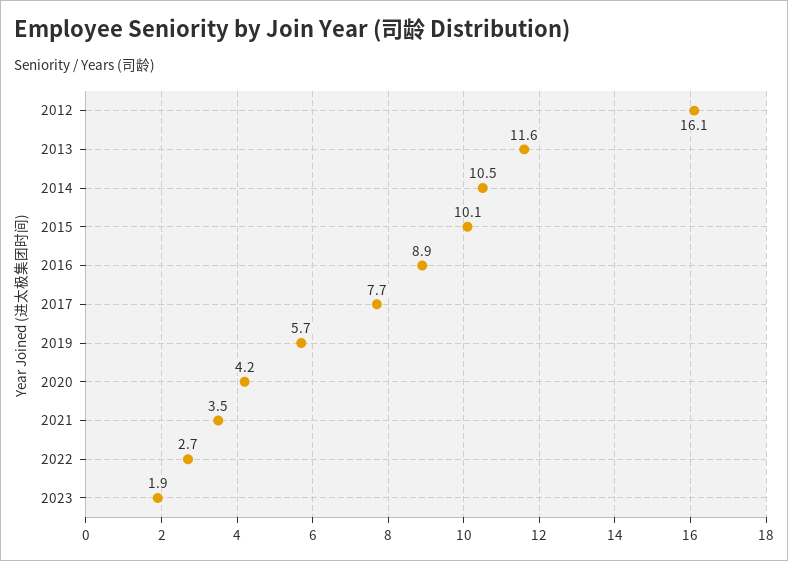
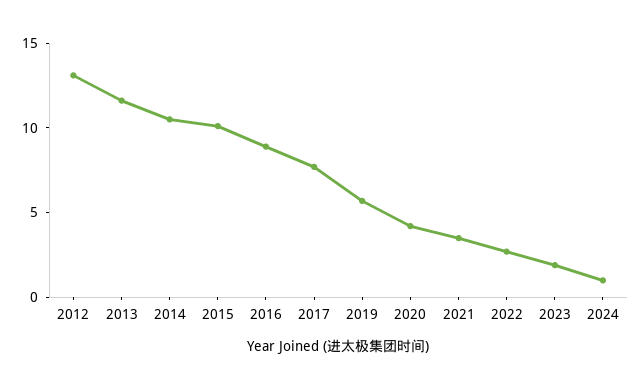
2012: 16.1 -> 13
2024: none -> 1

